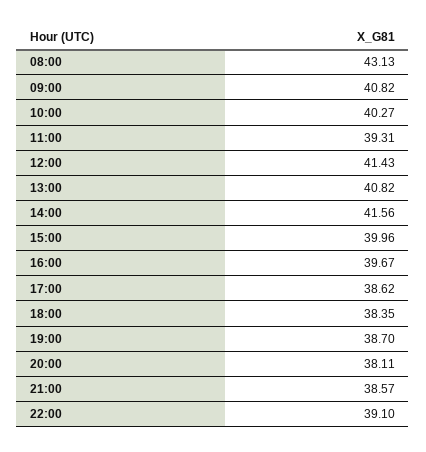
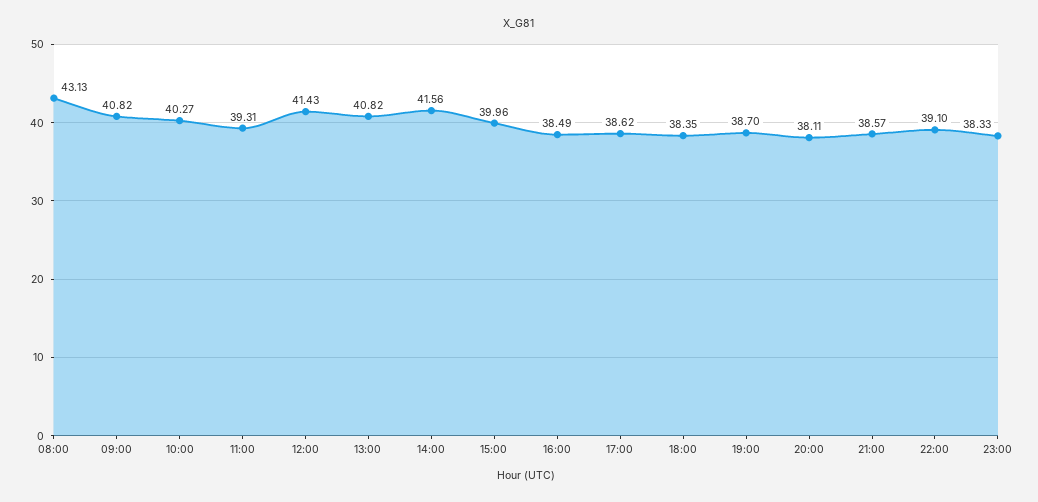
16:00: 39.67 -> 38.49
23:00: none -> 38.33

